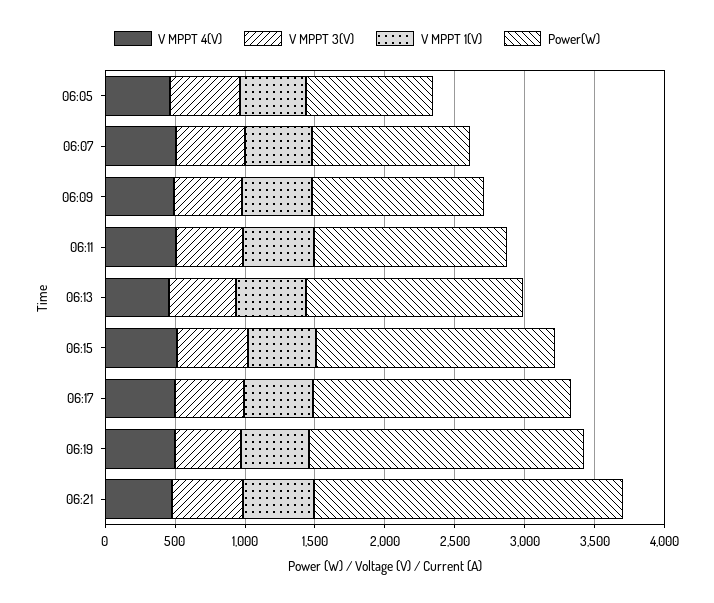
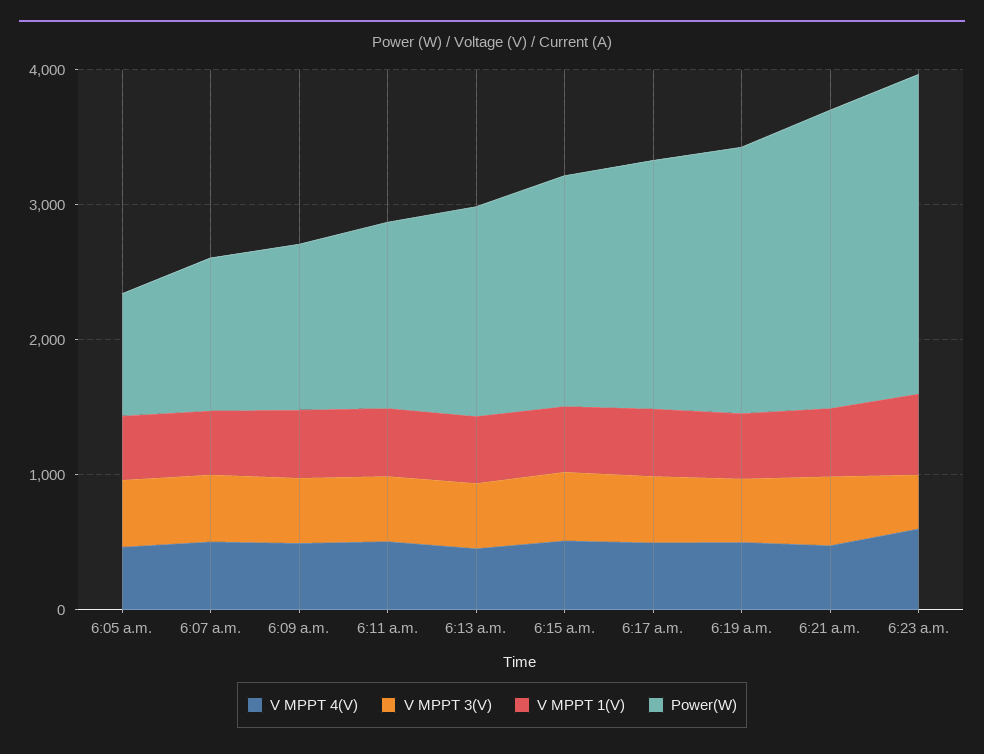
V MPPT 4(V), 6:23 a.m.: none -> 600
V MPPT 3(V), 6:23 a.m.: none -> 400
V MPPT 1(V), 6:23 a.m.: none -> 600
Power(W), 6:23 a.m.: none -> 2400

